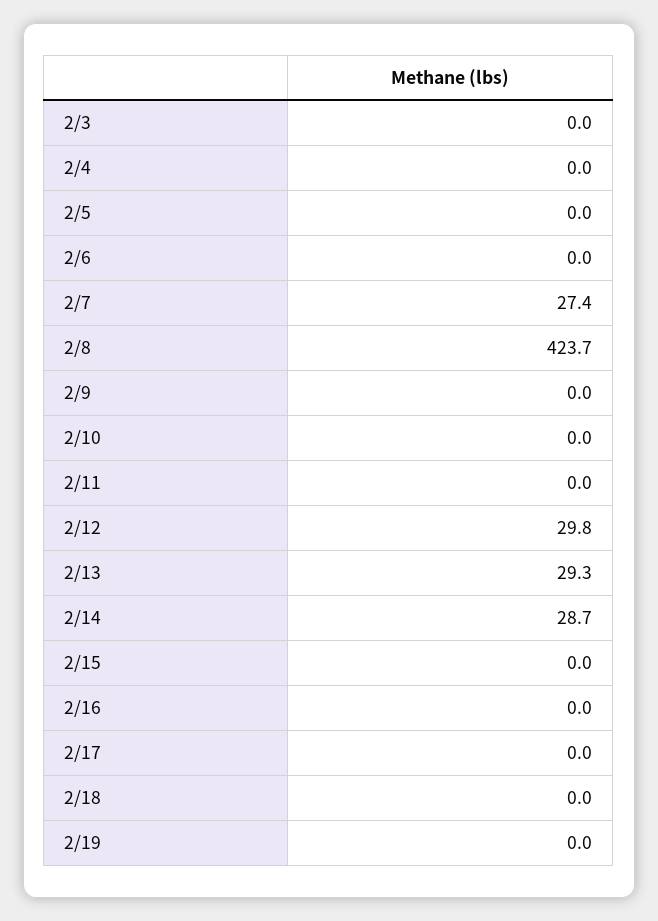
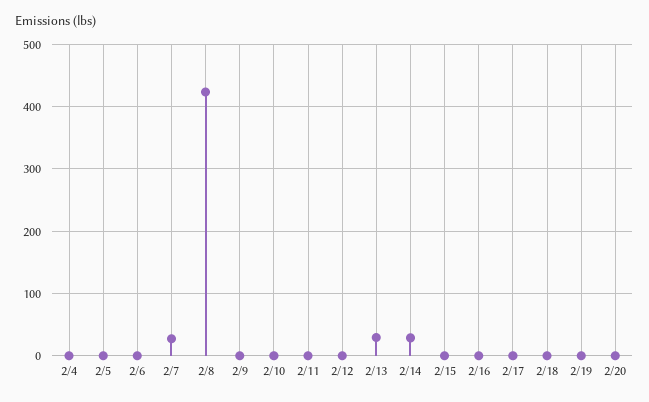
2/3: 0 -> none
2/12: 29.8 -> 0
2/20: none -> 0

